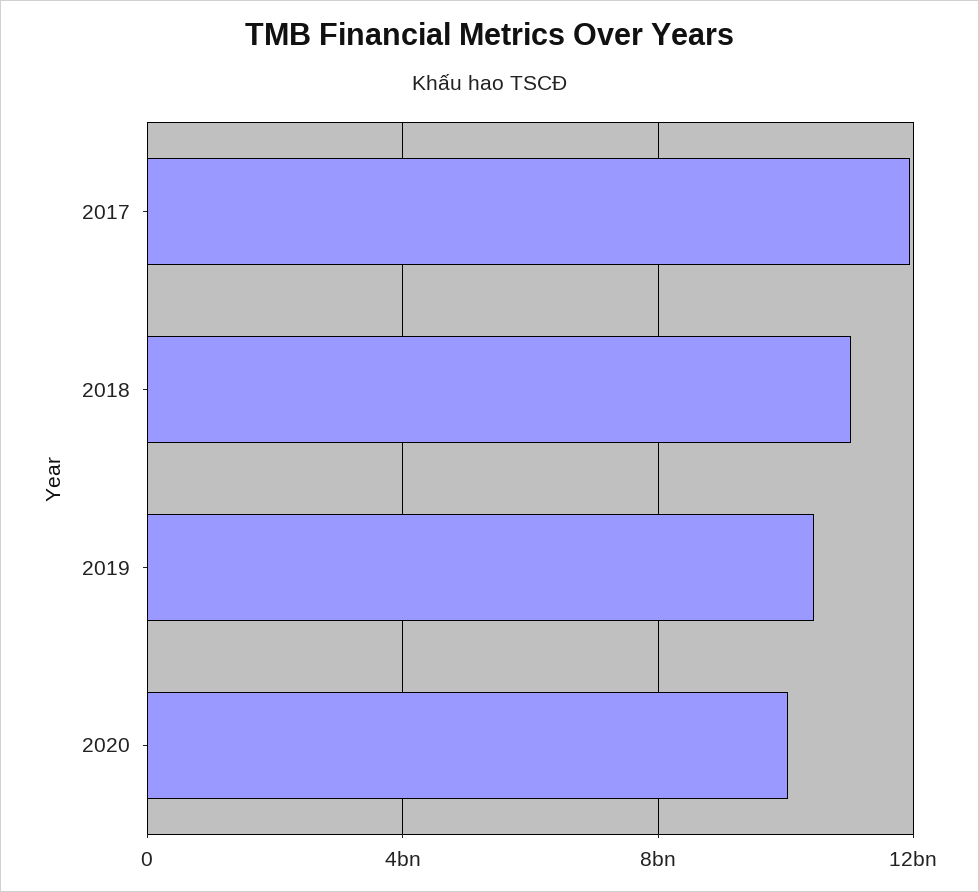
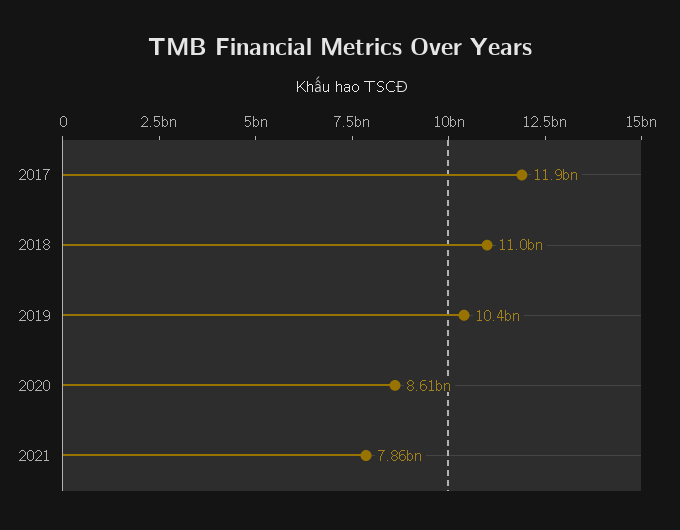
2020: 10000000000 -> 8610000000
2021: none -> 7860000000

